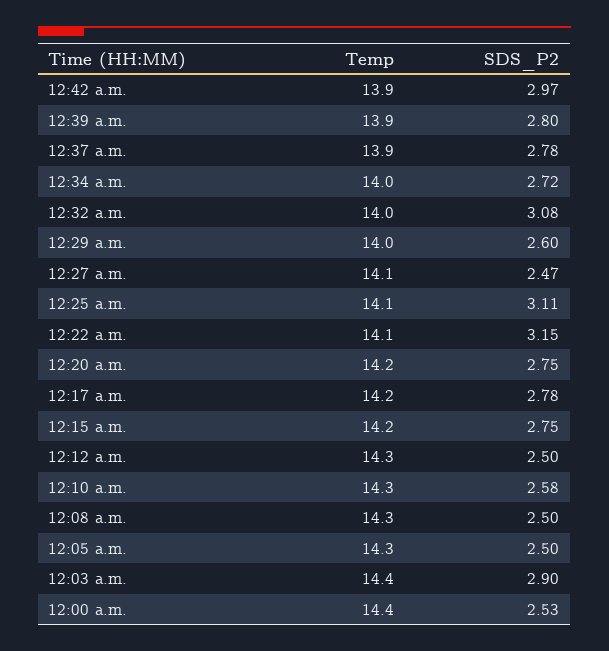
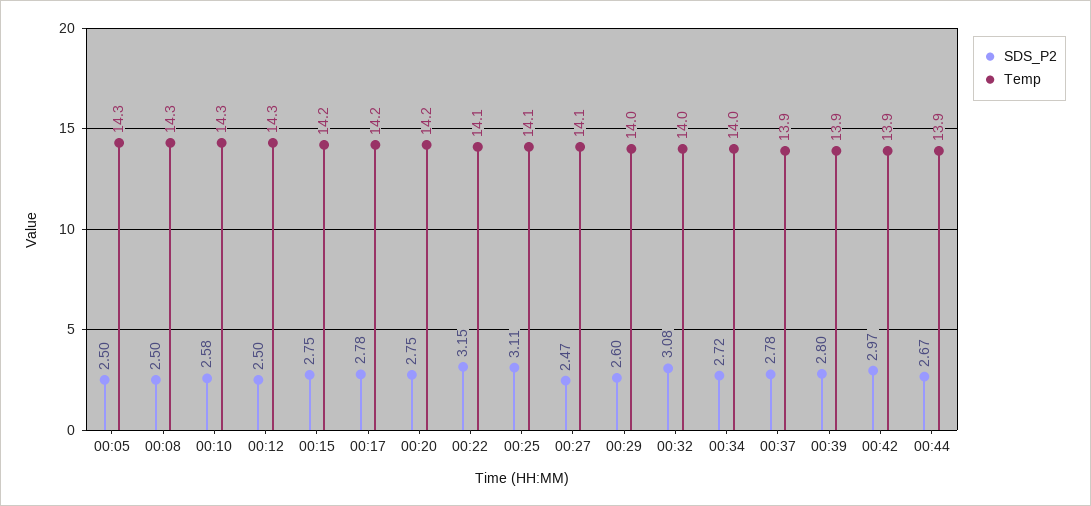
Temp, 12:03 a.m.: 14.4 -> none
SDS_P2, 12:03 a.m.: 2.9 -> none
Temp, 12:00 a.m.: 14.4 -> none
SDS_P2, 12:00 a.m.: 2.53 -> none
SDS_P2, 00:44: none -> 2.67
Temp, 00:44: none -> 13.9

